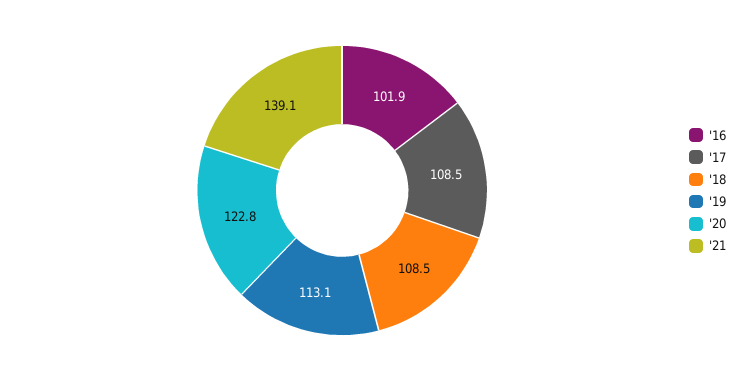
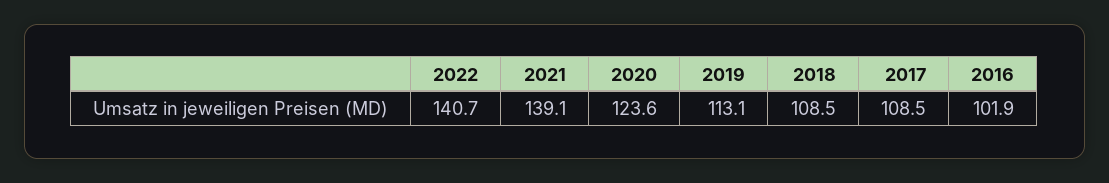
'20: 122.8 -> 123.6
2022: none -> 140.7

